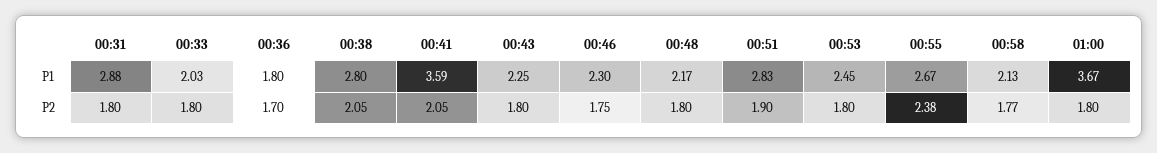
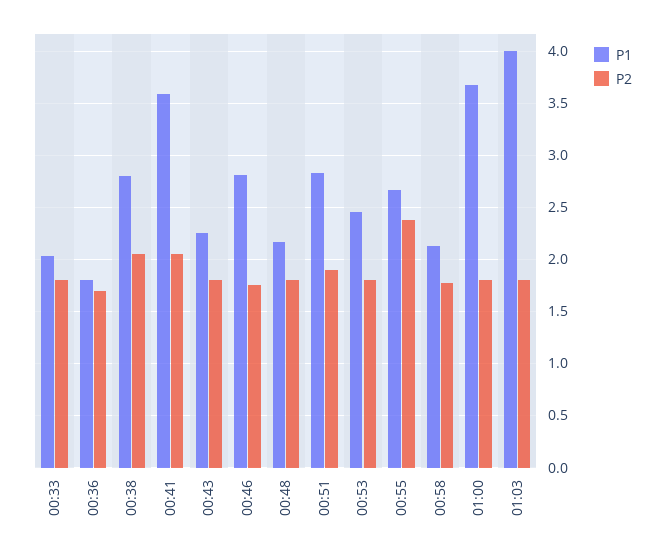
P1, 00:31: 2.88 -> none
P1, 00:46: 2.3 -> 2.8
P2, 00:31: 1.8 -> none
P1, 01:03: none -> 4
P2, 01:03: none -> 1.8

